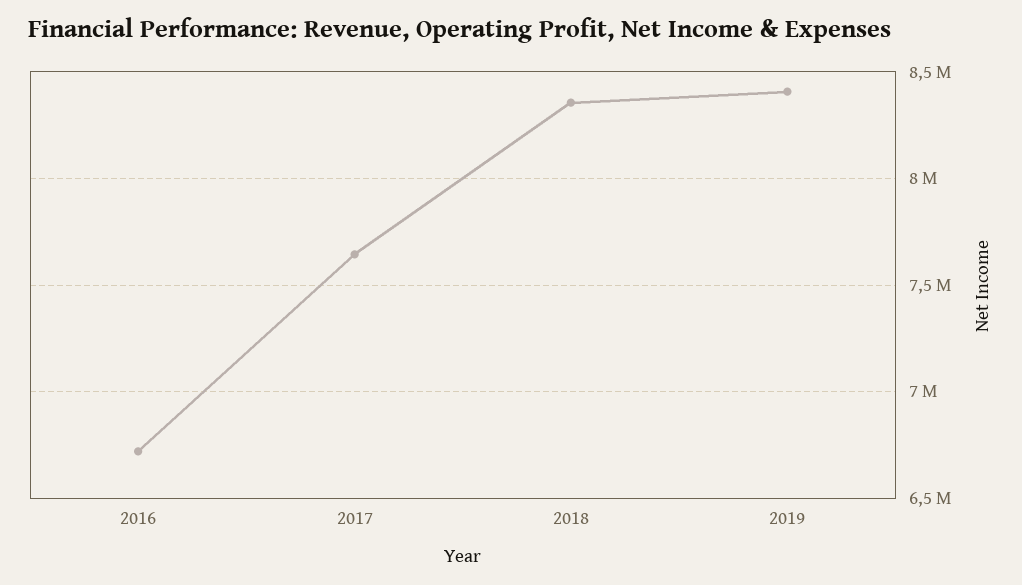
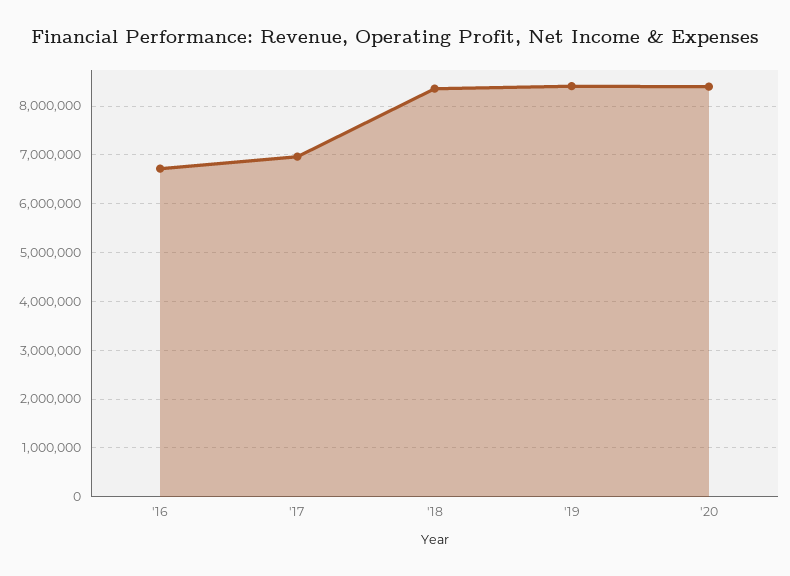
2017: 7650000 -> 7000000
'20: none -> 8400000

